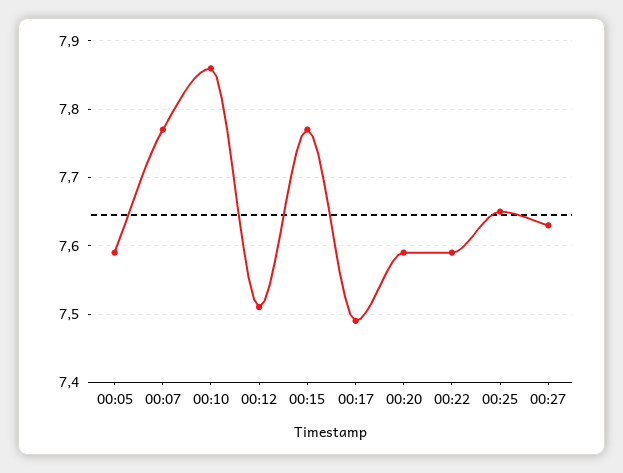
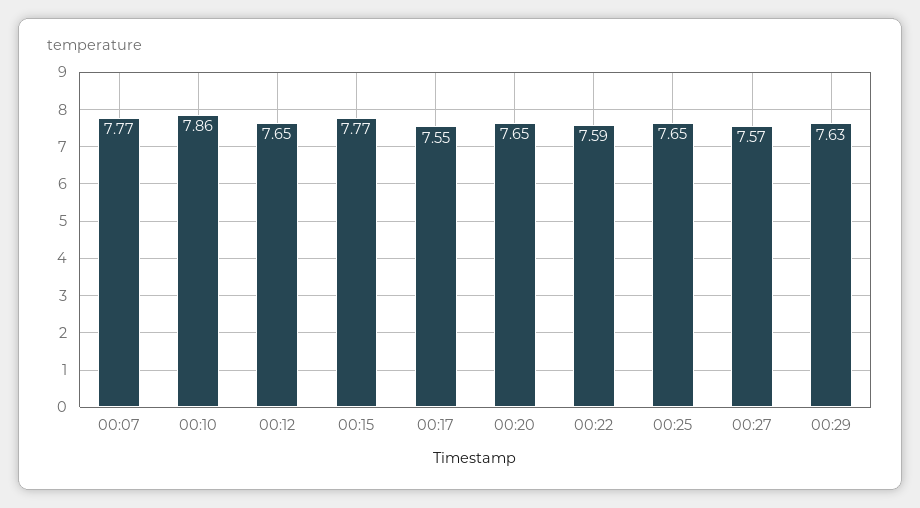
00:05: 7.59 -> none
00:12: 7.51 -> 7.65
00:17: 7.49 -> 7.55
00:20: 7.59 -> 7.65
00:27: 7.63 -> 7.57
00:29: none -> 7.63

